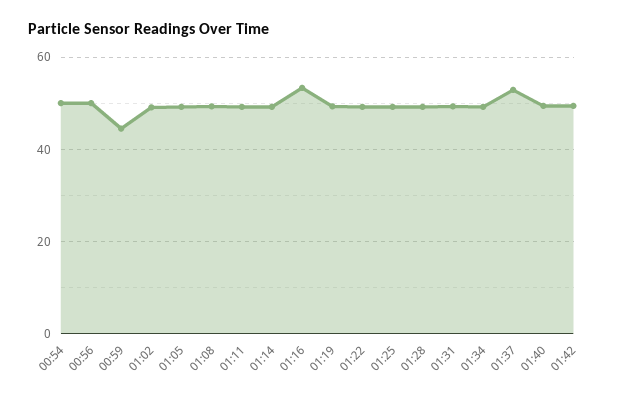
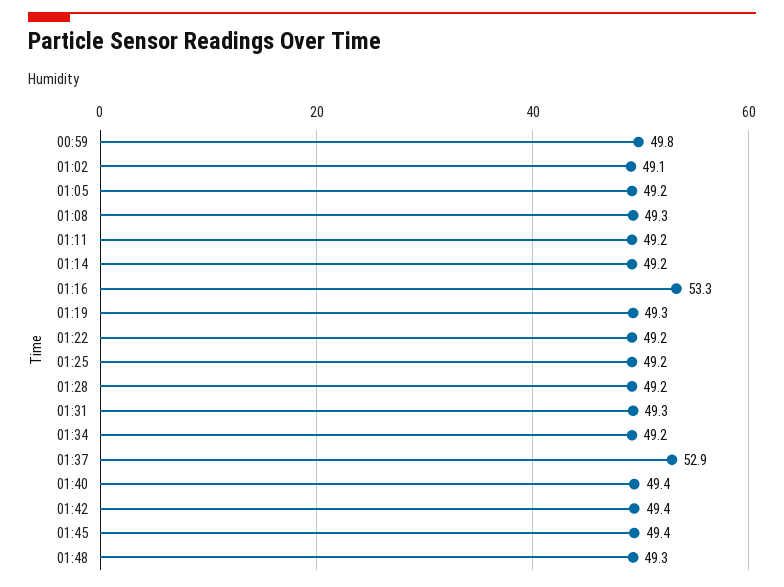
00:54: 50 -> none
00:56: 50 -> none
00:59: 44 -> 49.8
01:45: none -> 49.4
01:48: none -> 49.3

